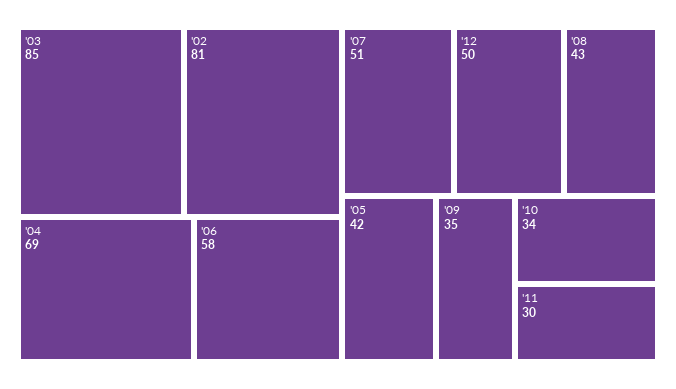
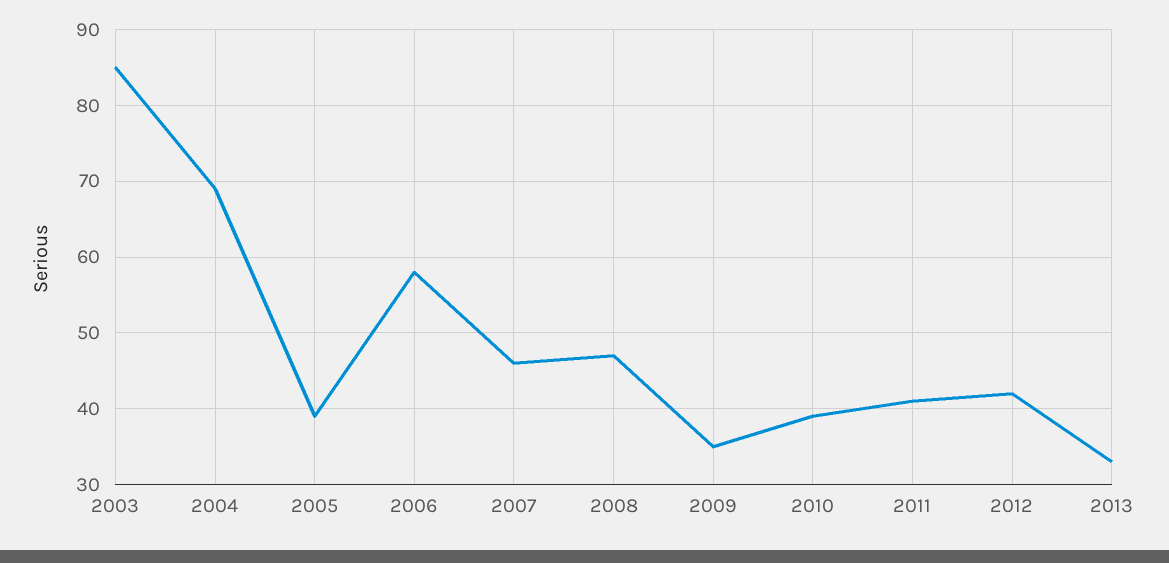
'02: 81 -> none
'07: 51 -> 46
'12: 50 -> 42
'08: 43 -> 47
'05: 42 -> 39
'10: 34 -> 39
'11: 30 -> 41
2013: none -> 33

